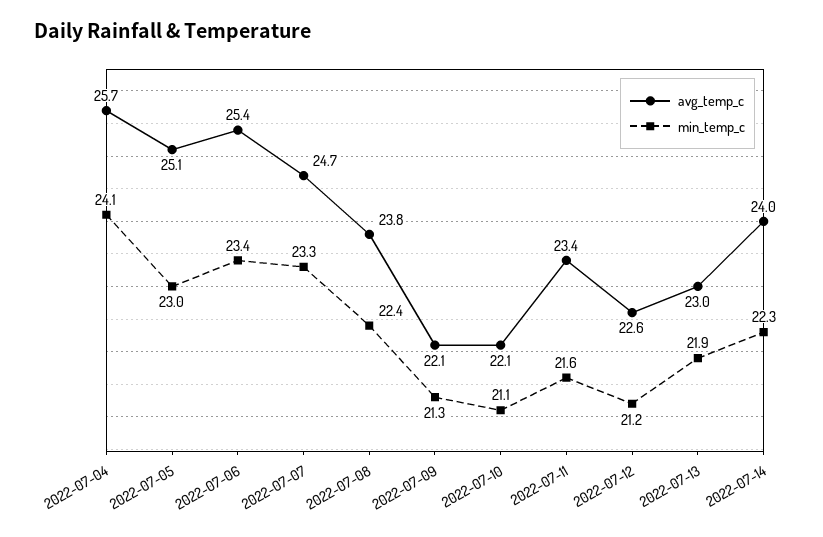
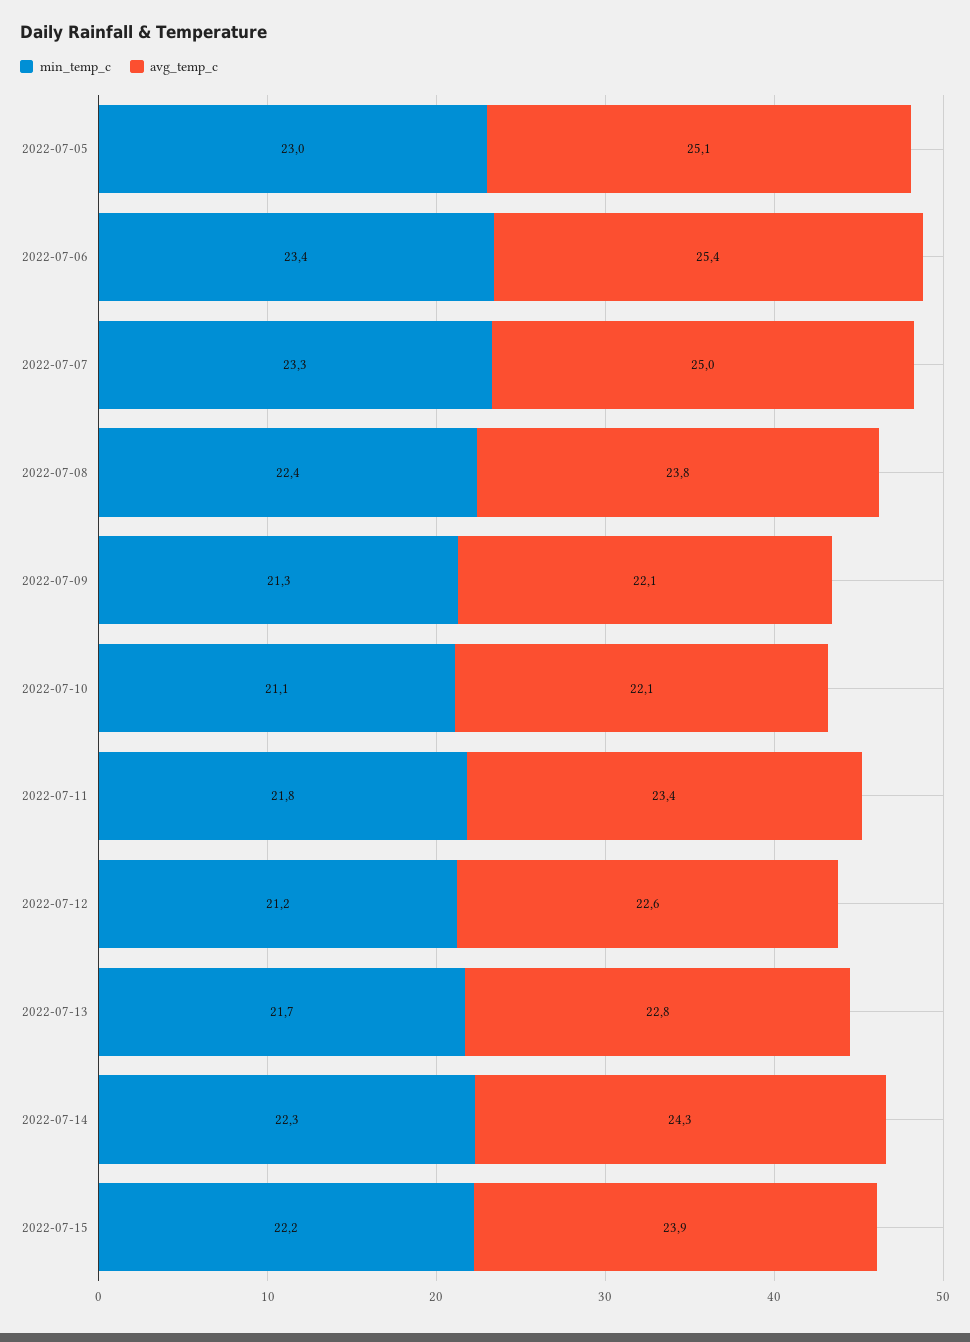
avg_temp_c, 2022-07-04: 25.7 -> none
min_temp_c, 2022-07-04: 24.1 -> none
avg_temp_c, 2022-07-07: 24.7 -> 25
min_temp_c, 2022-07-11: 21.6 -> 21.8
avg_temp_c, 2022-07-13: 23 -> 22.8
min_temp_c, 2022-07-13: 21.9 -> 21.7
avg_temp_c, 2022-07-14: 24 -> 24.3
min_temp_c, 2022-07-15: none -> 22.2
avg_temp_c, 2022-07-15: none -> 23.9

